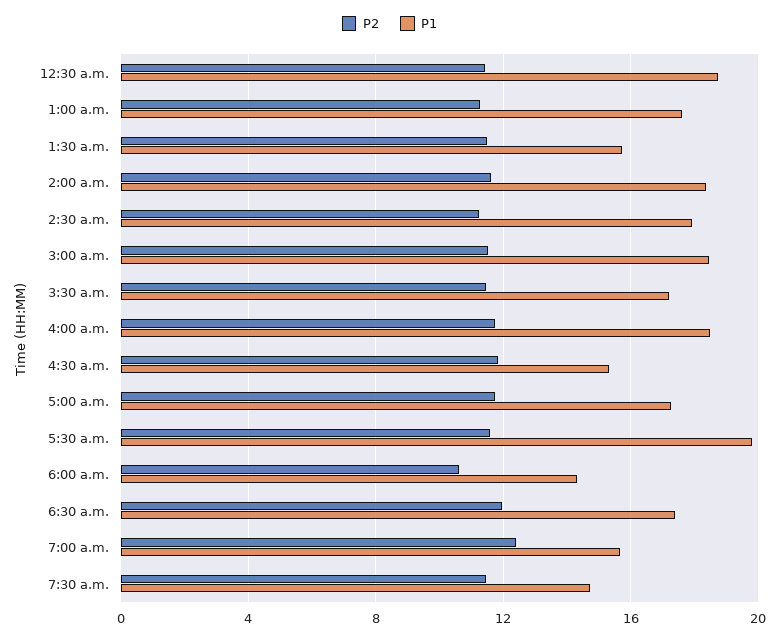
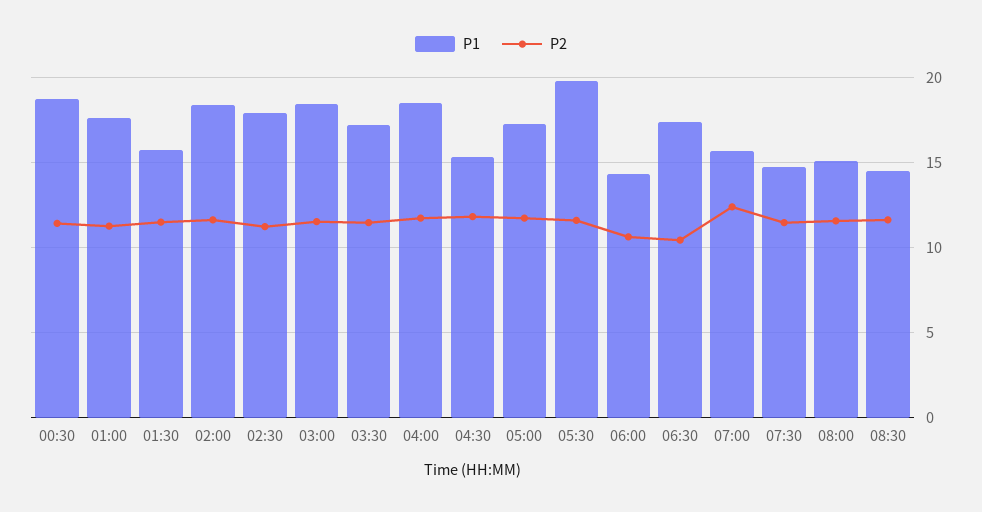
P2, 6:30 a.m.: 12 -> 10.5
P1, 08:00: none -> 15
P2, 08:00: none -> 11.5
P1, 08:30: none -> 14.5
P2, 08:30: none -> 11.5

